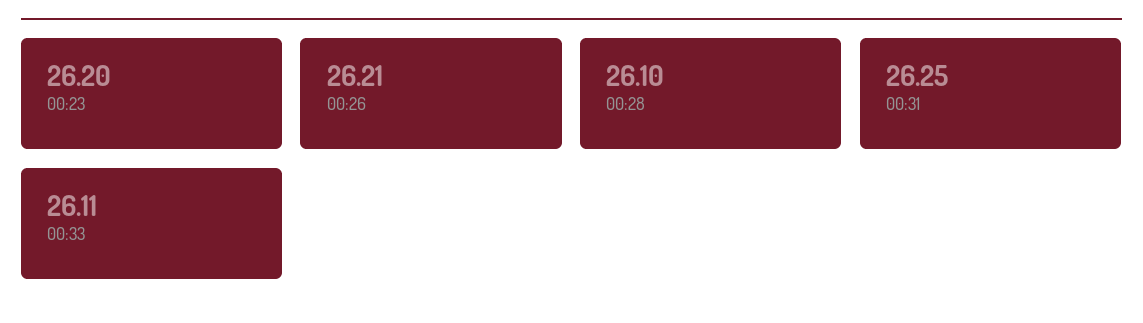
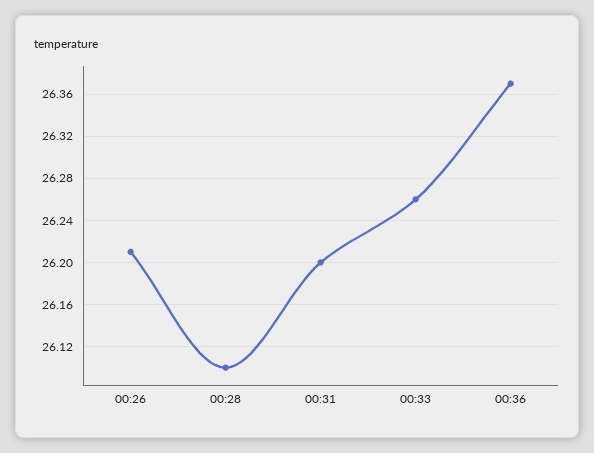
00:23: 26.2 -> none
00:31: 26.25 -> 26.2
00:33: 26.11 -> 26.26
00:36: none -> 26.37

